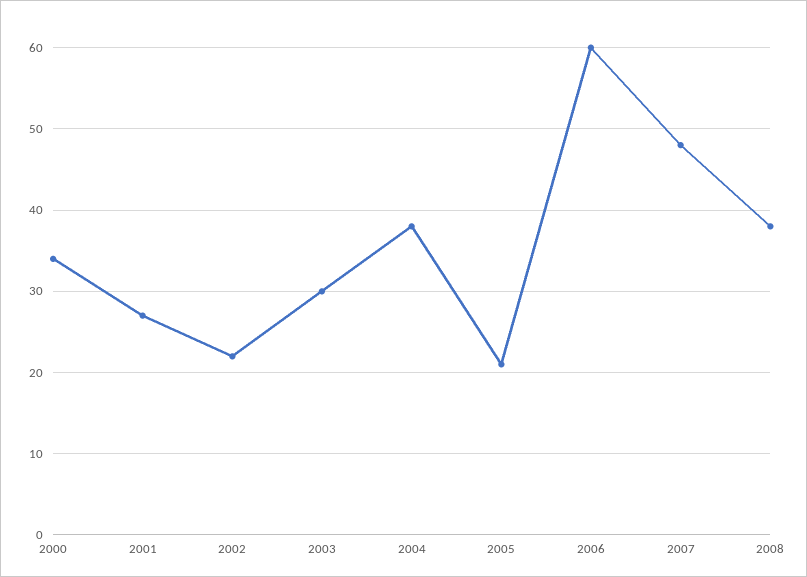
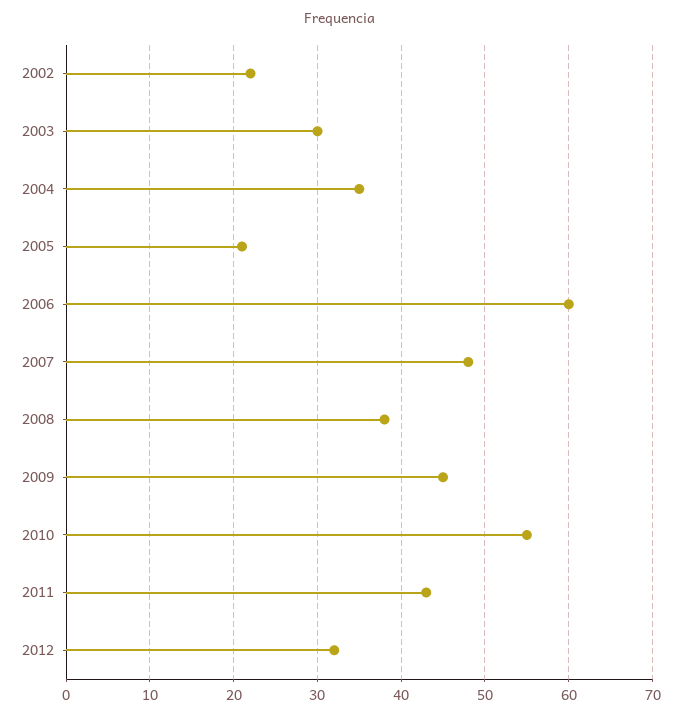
2000: 34 -> none
2001: 27 -> none
2004: 38 -> 35
2009: none -> 45
2010: none -> 55
2011: none -> 43
2012: none -> 32

